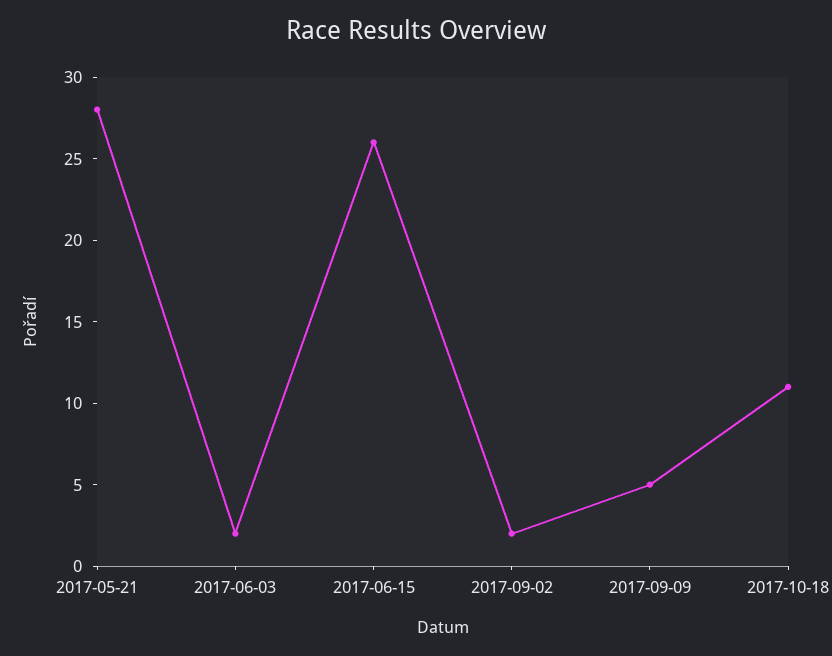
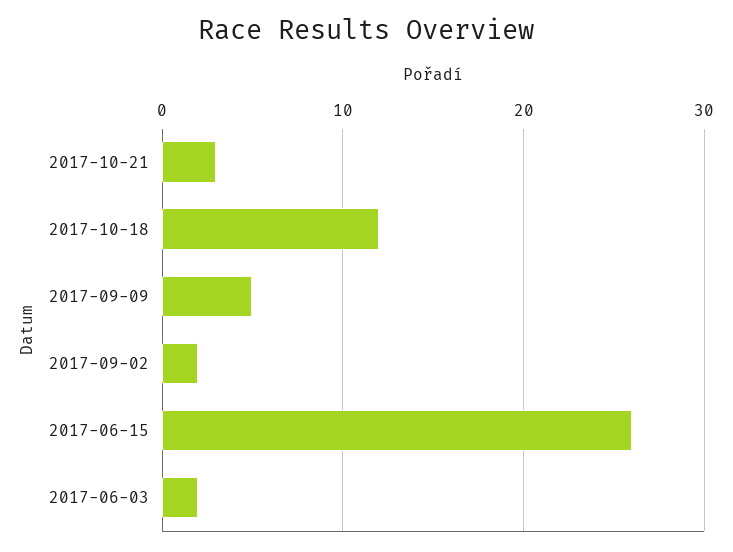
2017-05-21: 28 -> none
2017-10-18: 11 -> 12
2017-10-21: none -> 3

